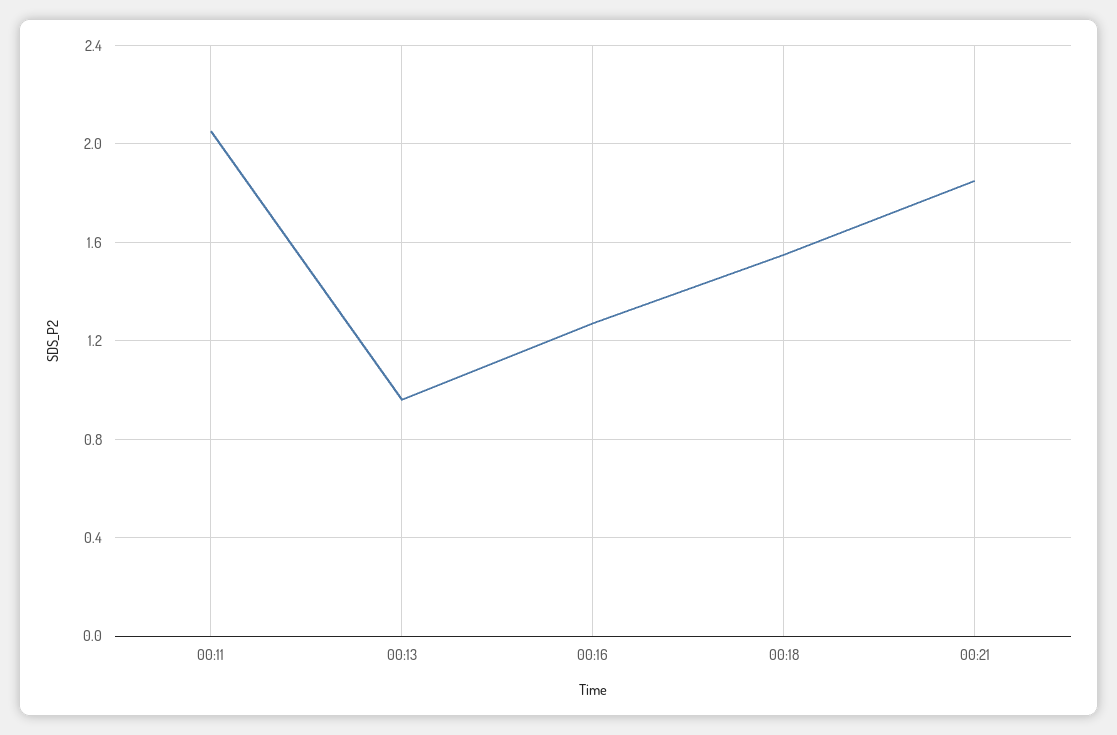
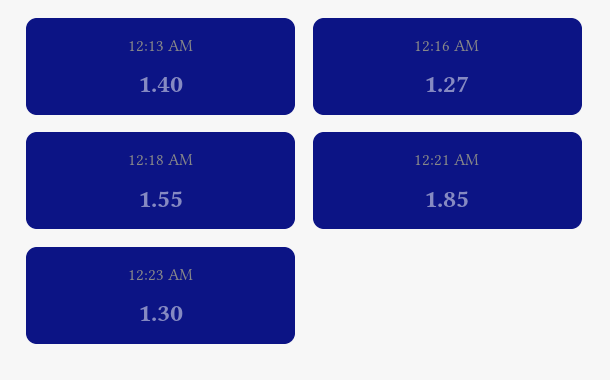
00:11: 2.05 -> none
00:13: 0.95 -> 1.4
12:23 AM: none -> 1.3

